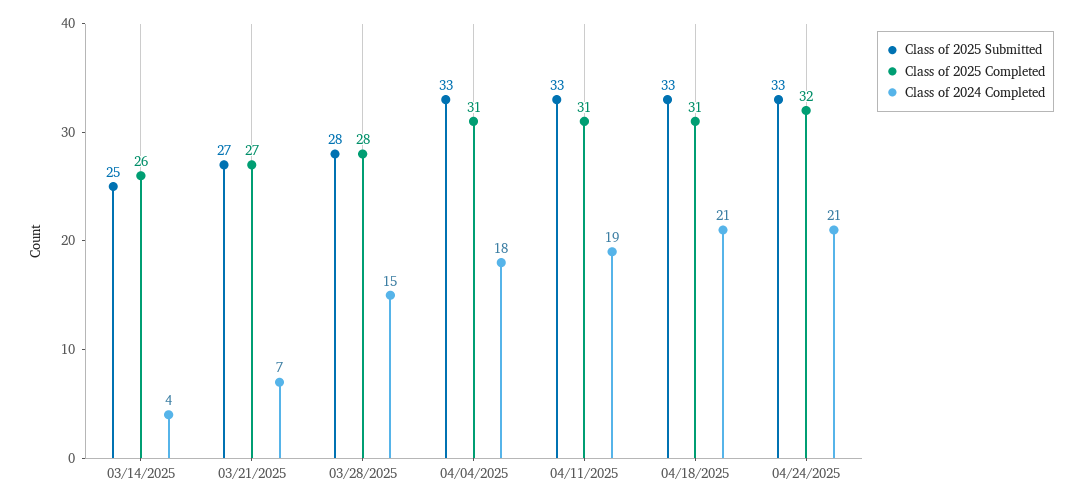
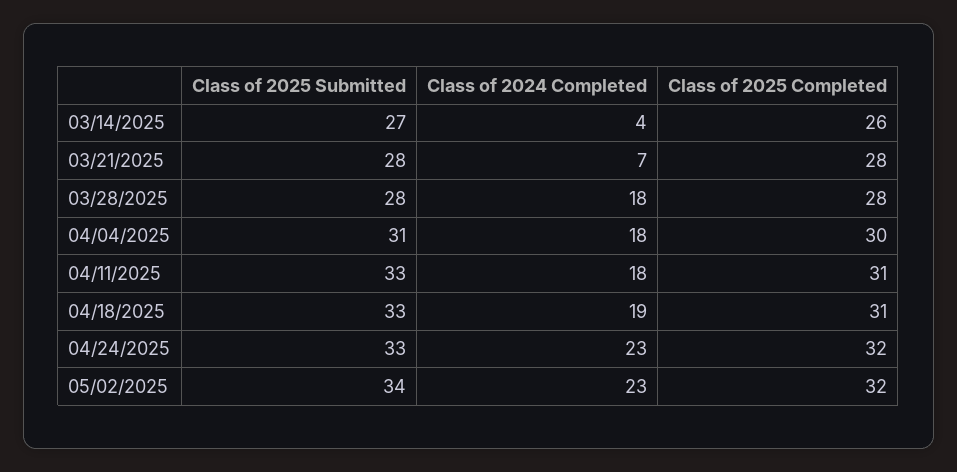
Class of 2025 Submitted, 03/14/2025: 25 -> 27
Class of 2025 Submitted, 03/21/2025: 27 -> 28
Class of 2025 Completed, 03/21/2025: 27 -> 28
Class of 2024 Completed, 03/28/2025: 15 -> 18
Class of 2025 Submitted, 04/04/2025: 33 -> 31
Class of 2025 Completed, 04/04/2025: 31 -> 30
Class of 2024 Completed, 04/11/2025: 19 -> 18
Class of 2024 Completed, 04/18/2025: 21 -> 19
Class of 2024 Completed, 04/24/2025: 21 -> 23
Class of 2025 Submitted, 05/02/2025: none -> 34
Class of 2024 Completed, 05/02/2025: none -> 23
Class of 2025 Completed, 05/02/2025: none -> 32

